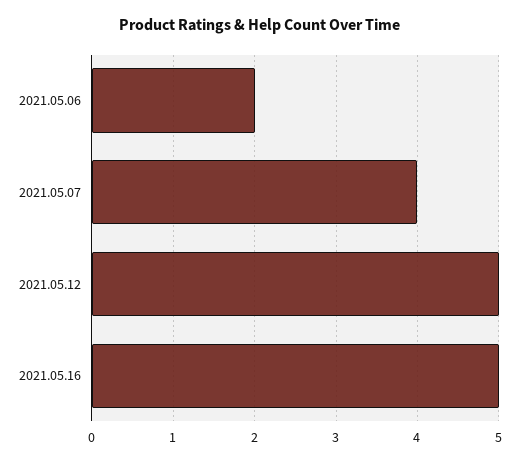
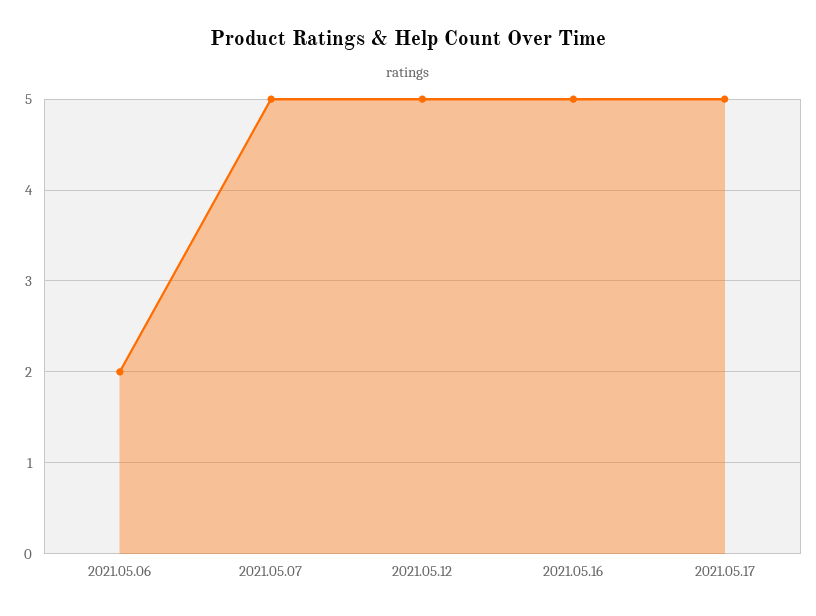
2021.05.07: 4 -> 5
2021.05.17: none -> 5

